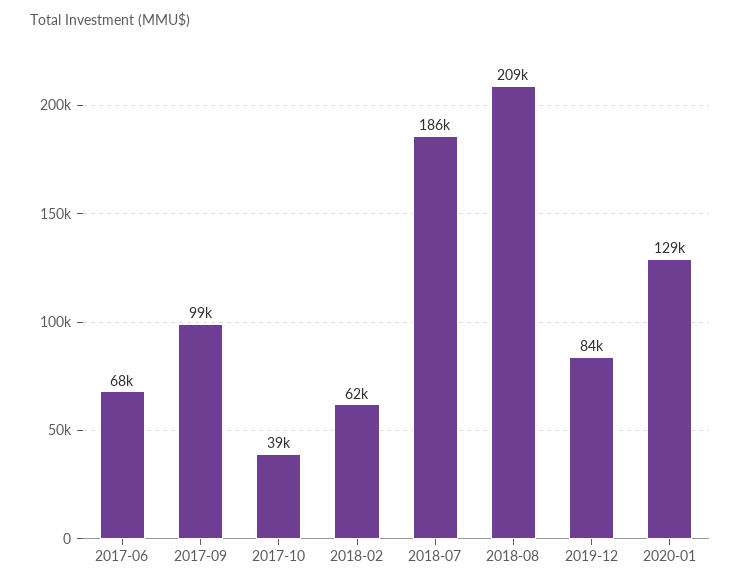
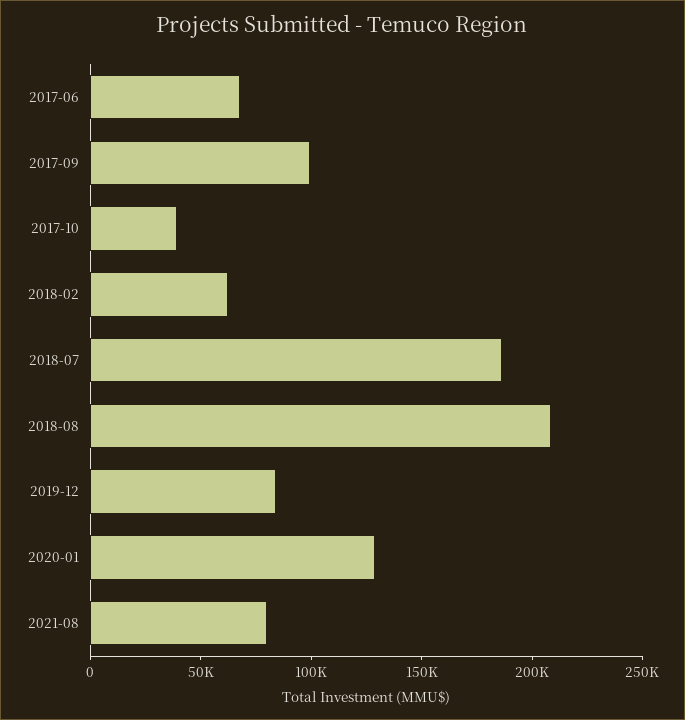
2021-08: none -> 80000

